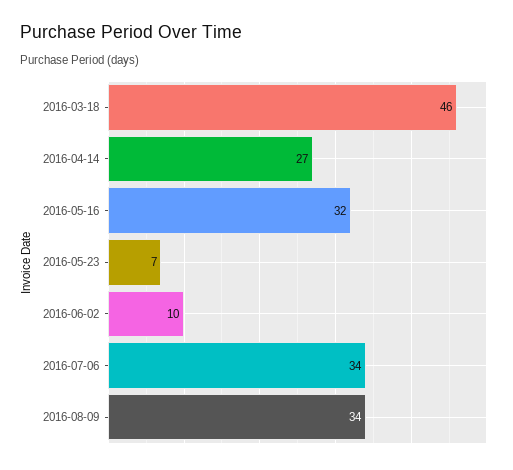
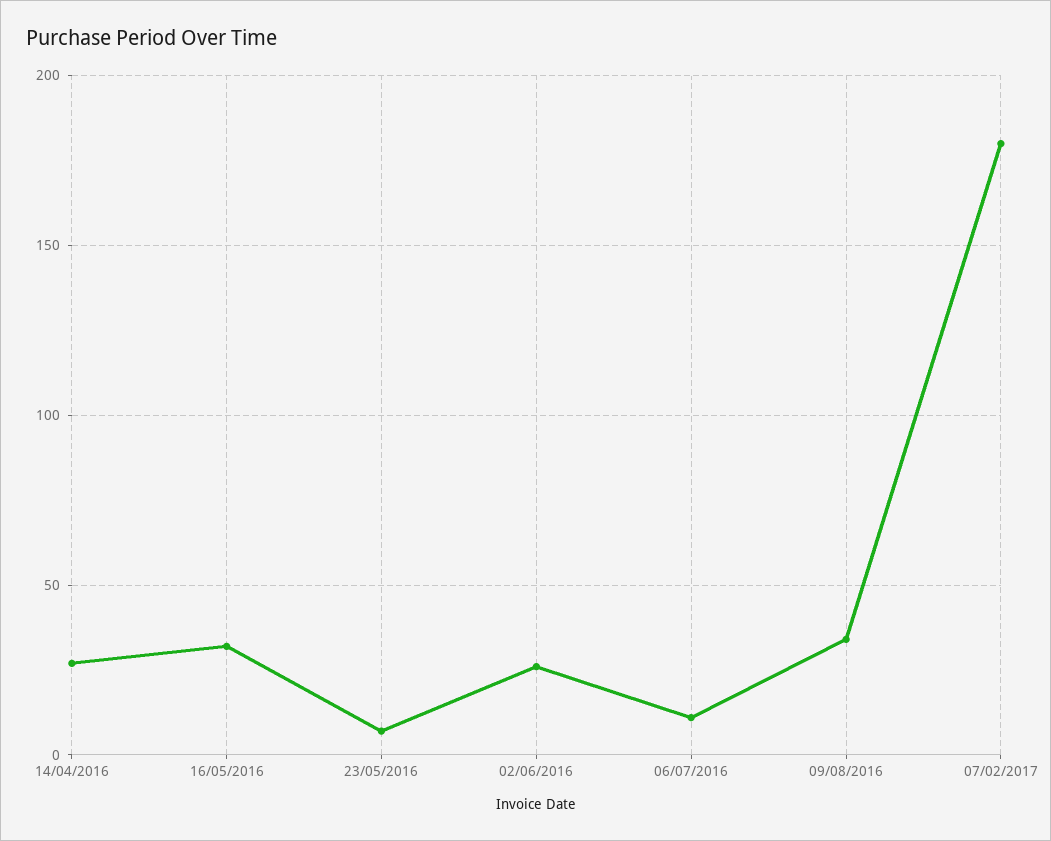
2016-03-18: 46 -> none
2016-06-02: 10 -> 25
2016-07-06: 34 -> 10
07/02/2017: none -> 180

